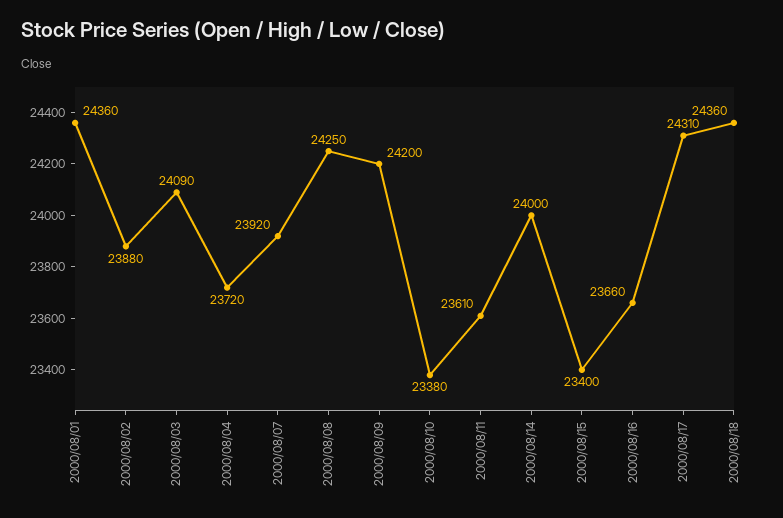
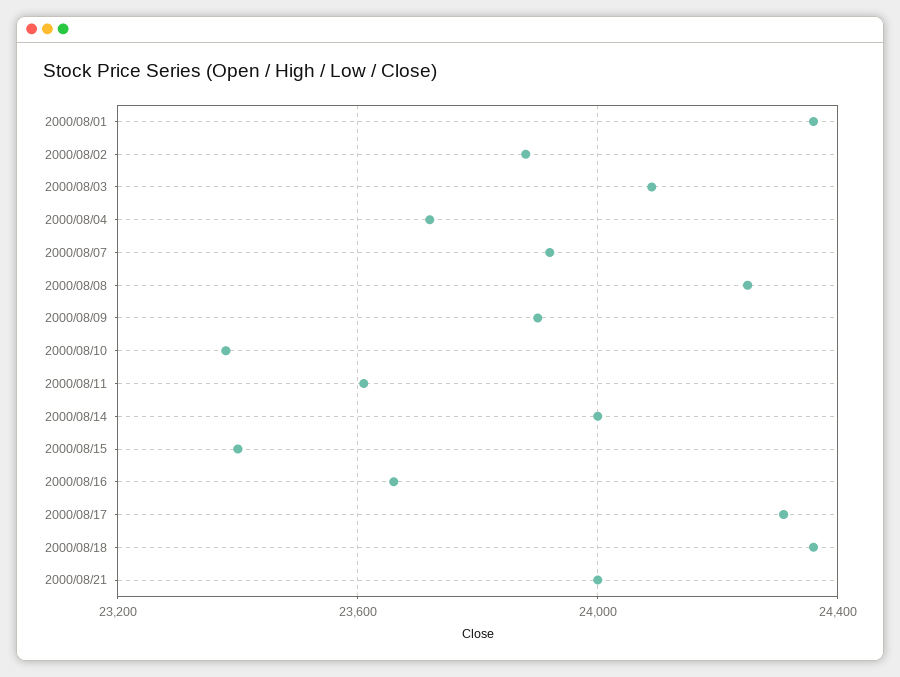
2000/08/09: 24200 -> 23900
2000/08/21: none -> 24000

